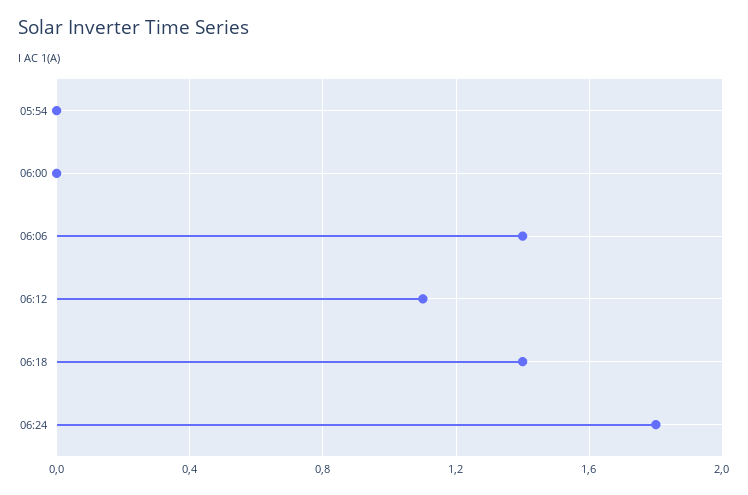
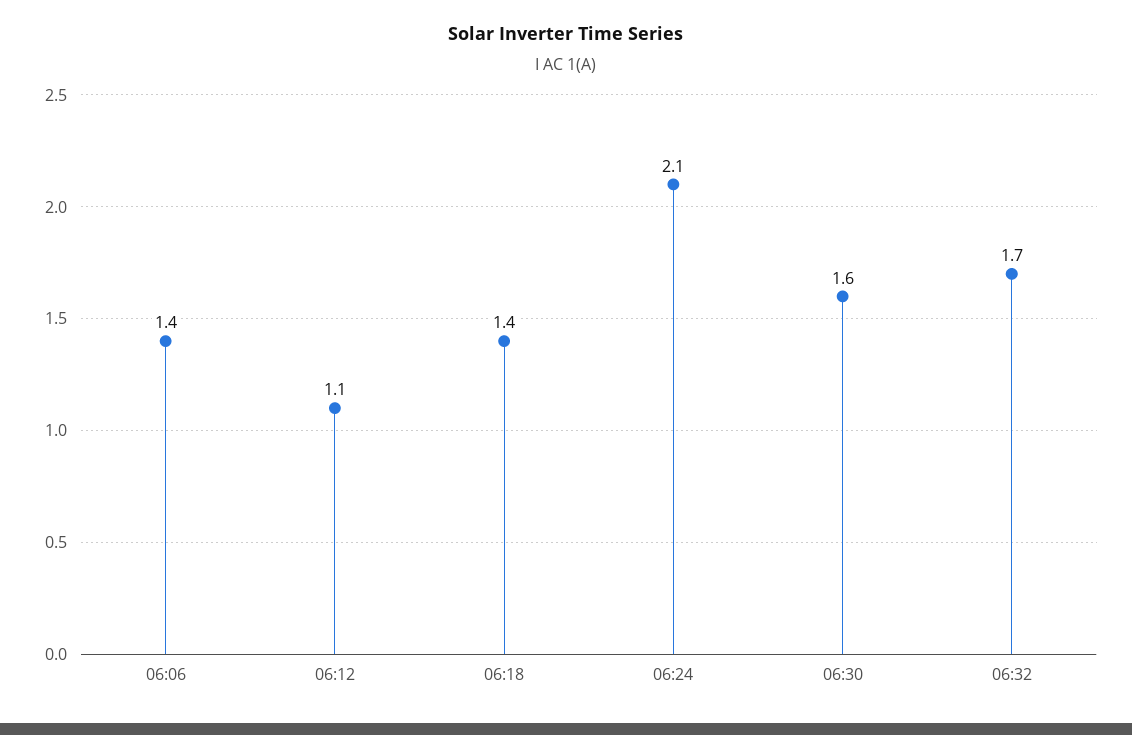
05:54: 0 -> none
06:00: 0 -> none
06:24: 1.8 -> 2.1
06:30: none -> 1.6
06:32: none -> 1.7

